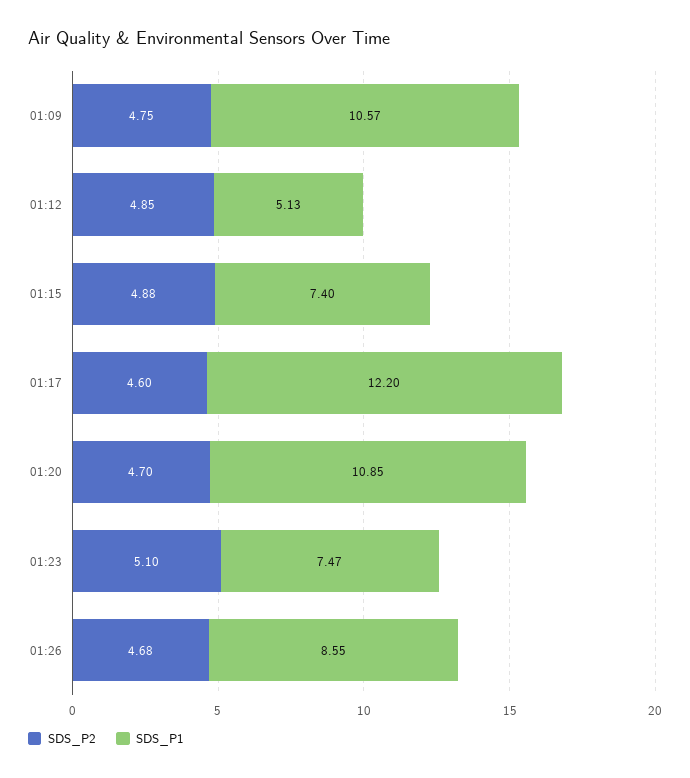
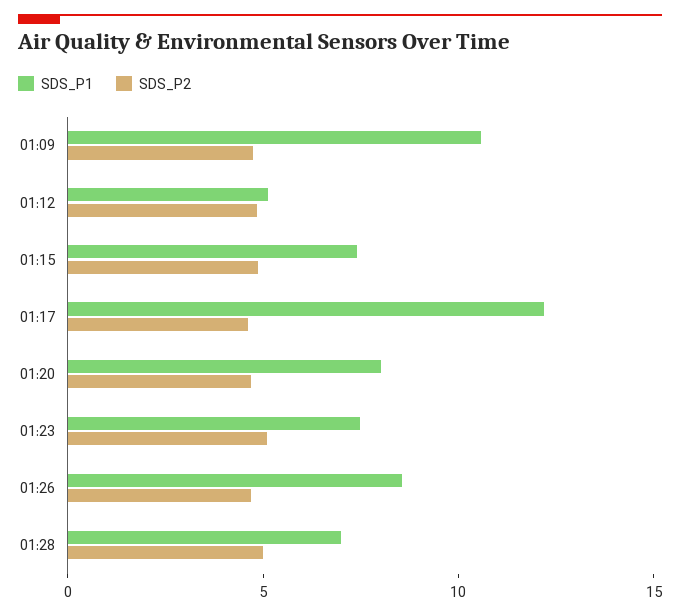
SDS_P1, 01:20: 10.85 -> 8
SDS_P1, 01:28: none -> 7
SDS_P2, 01:28: none -> 5

